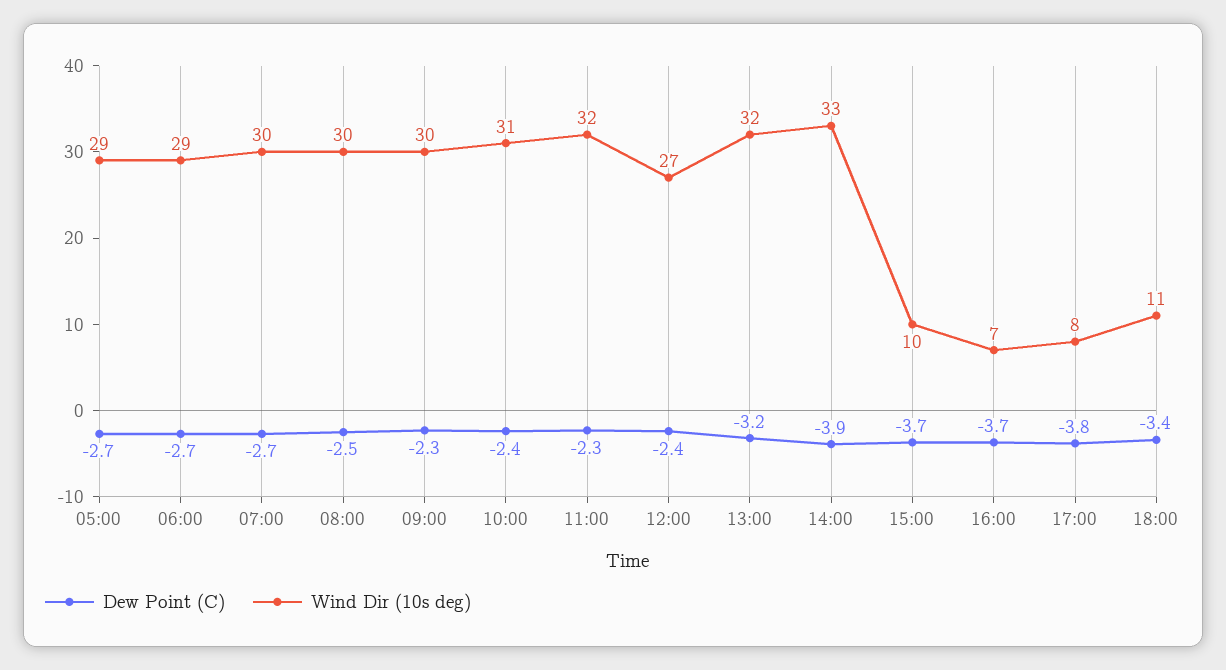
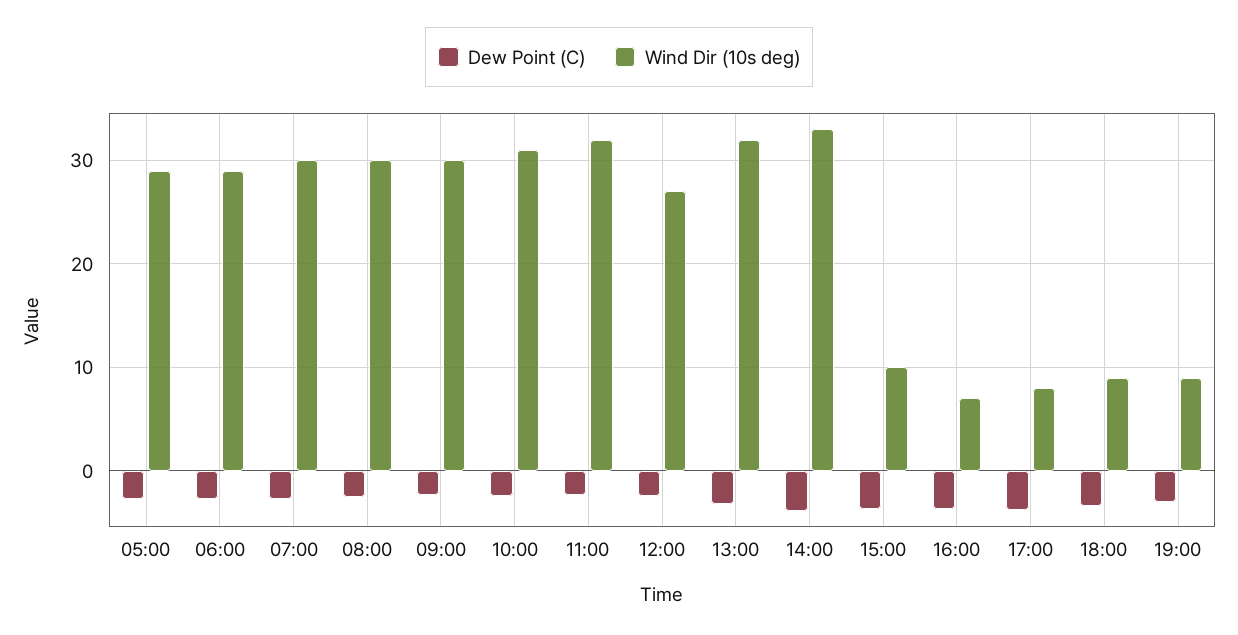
Wind Dir (10s deg), 18:00: 11 -> 9
Dew Point (C), 19:00: none -> -3
Wind Dir (10s deg), 19:00: none -> 9

